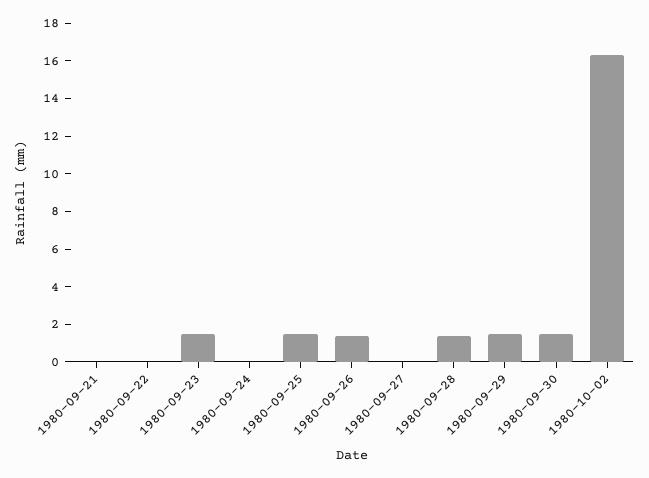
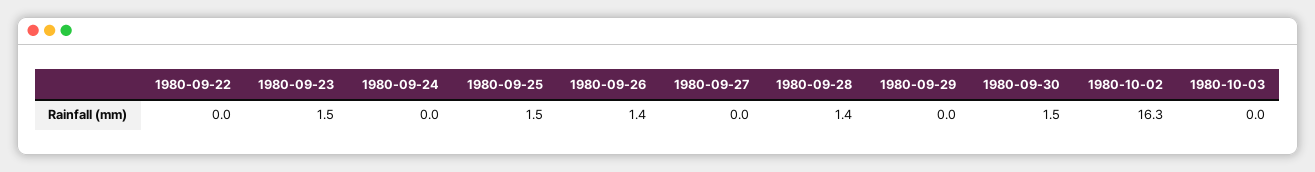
1980-09-21: 0 -> none
1980-09-29: 1.5 -> 0
1980-10-03: none -> 0

